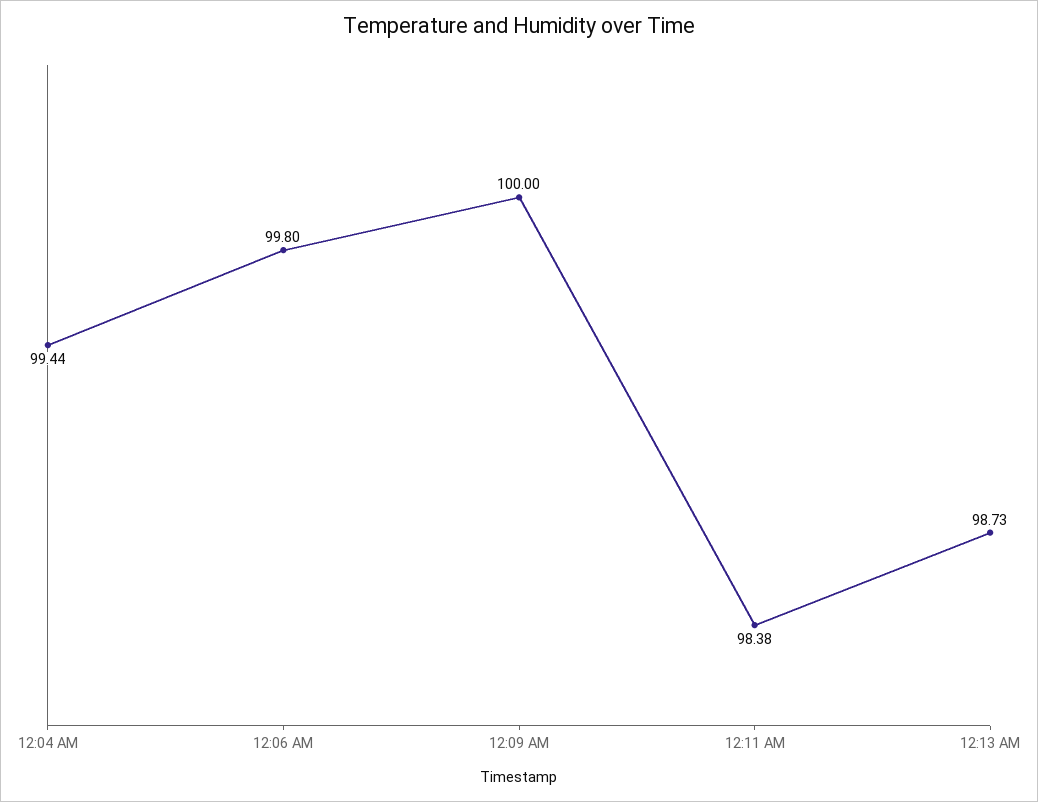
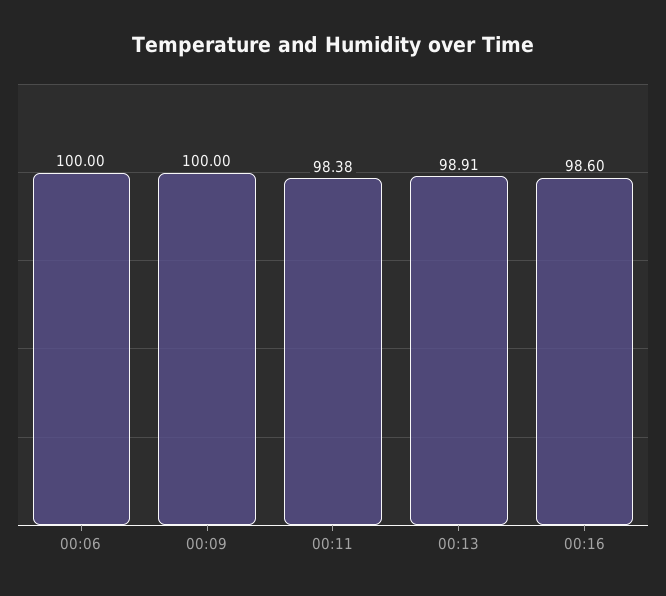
12:04 AM: 99.44 -> none
12:06 AM: 99.8 -> 100
12:13 AM: 98.73 -> 98.91
00:16: none -> 98.6

